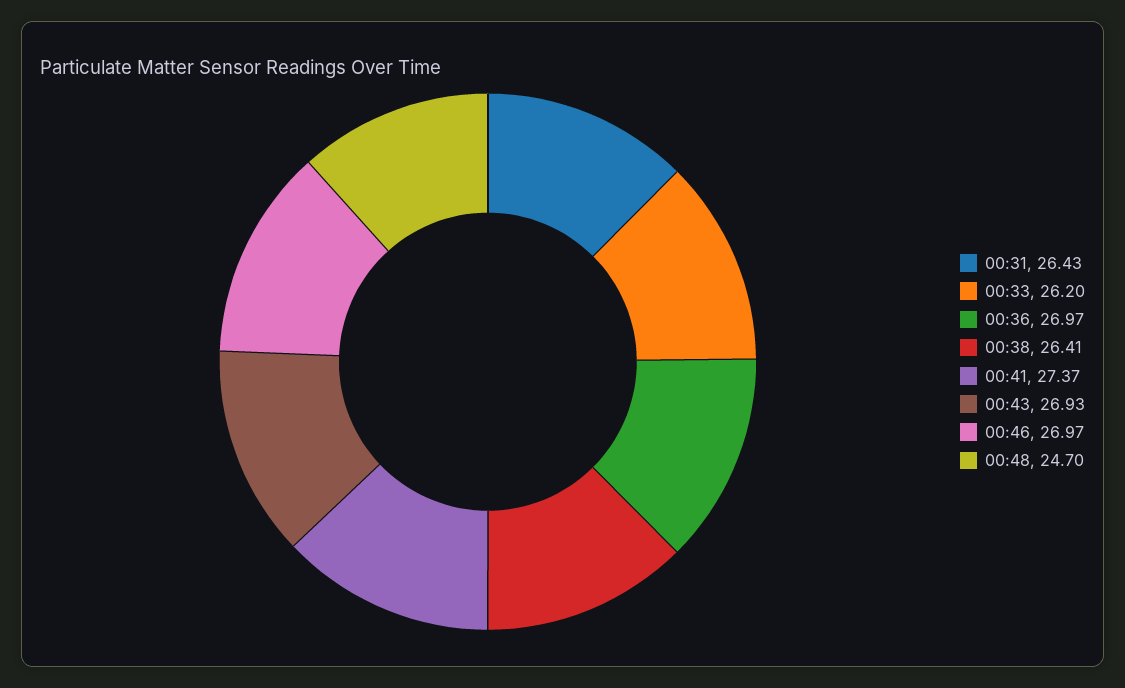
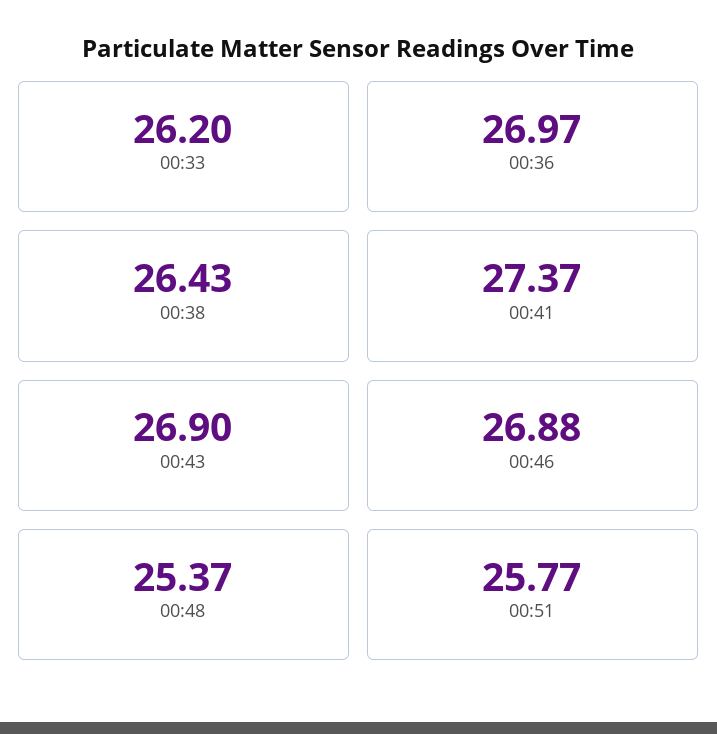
00:31: 26.43 -> none
00:38: 26.41 -> 26.43
00:43: 26.93 -> 26.9
00:46: 26.97 -> 26.88
00:48: 24.7 -> 25.37
00:51: none -> 25.77

